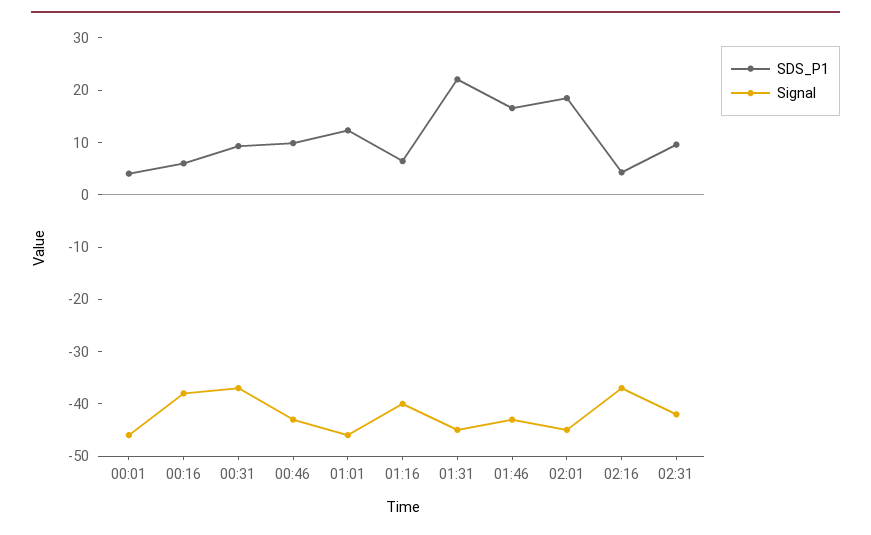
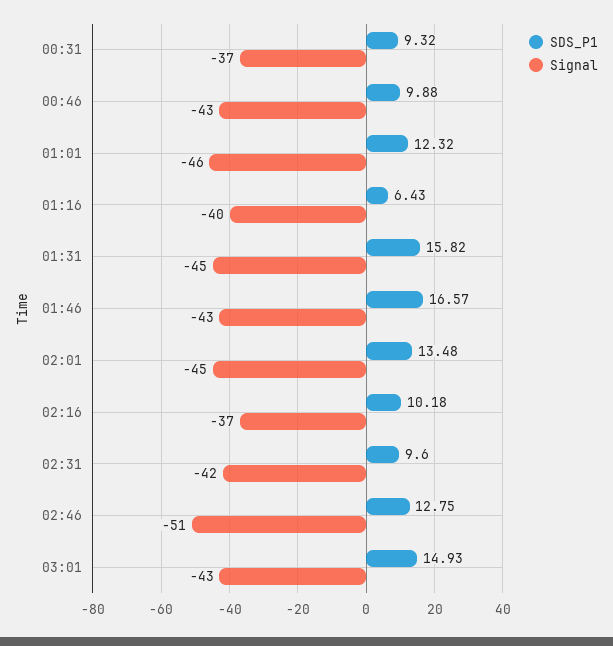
SDS_P1, 00:01: 4 -> none
Signal, 00:01: -46 -> none
SDS_P1, 00:16: 6 -> none
Signal, 00:16: -38 -> none
SDS_P1, 01:31: 22 -> 15.82
SDS_P1, 02:01: 18 -> 13.48
SDS_P1, 02:16: 4 -> 10.18
SDS_P1, 02:46: none -> 12.75
Signal, 02:46: none -> -51
SDS_P1, 03:01: none -> 14.93
Signal, 03:01: none -> -43

